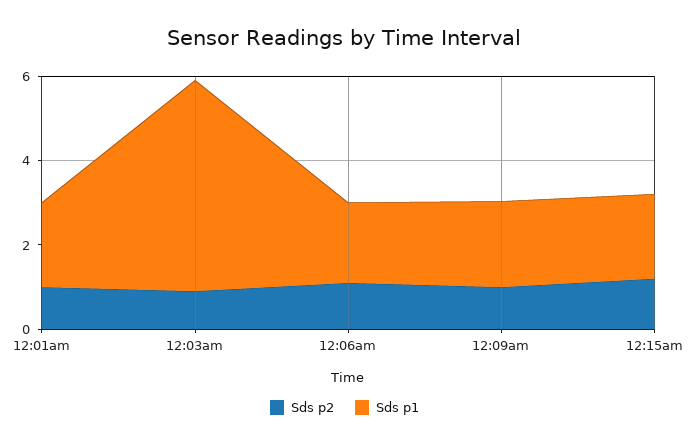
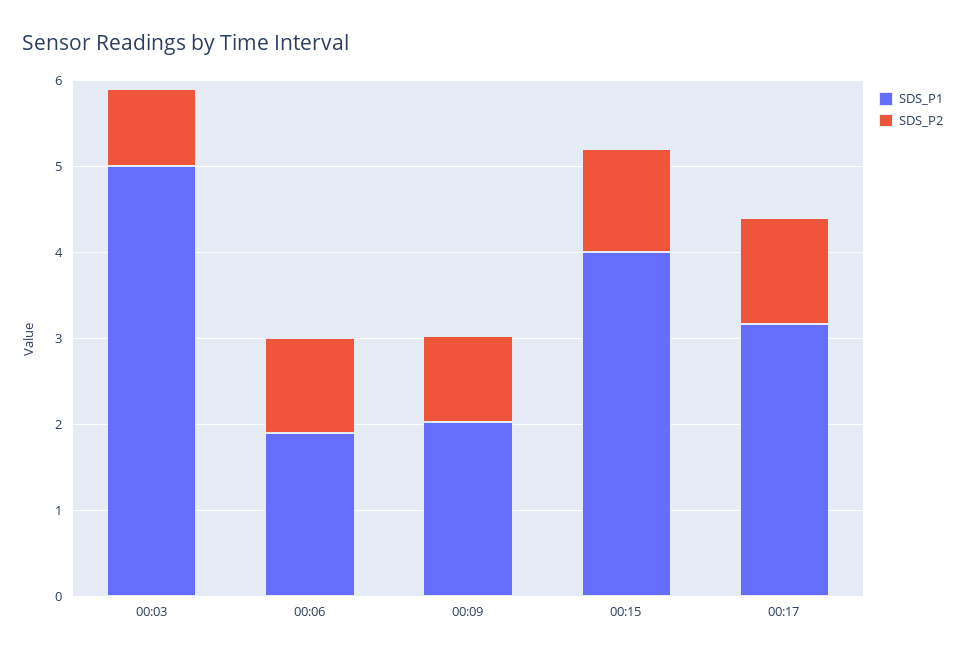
Sds p2, 12:01am: 1 -> none
Sds p1, 12:01am: 2 -> none
Sds p1, 12:15am: 2 -> 4
Sds p1, 00:17: none -> 3.2
Sds p2, 00:17: none -> 1.2

